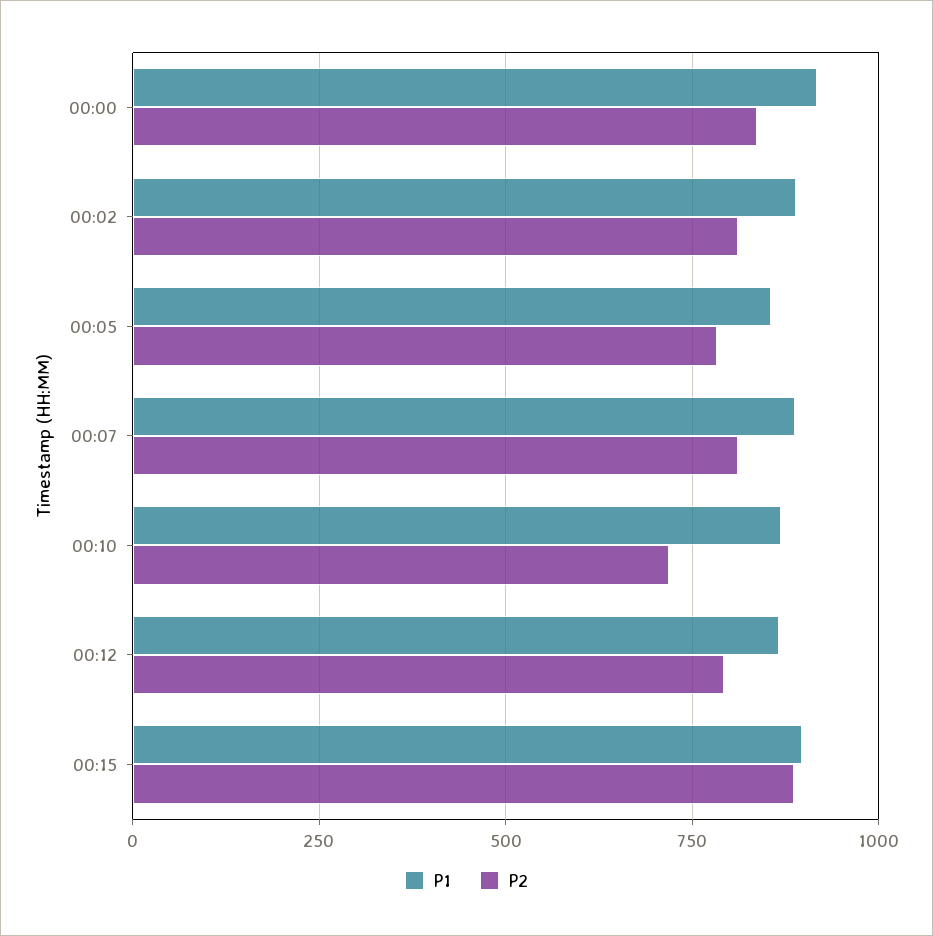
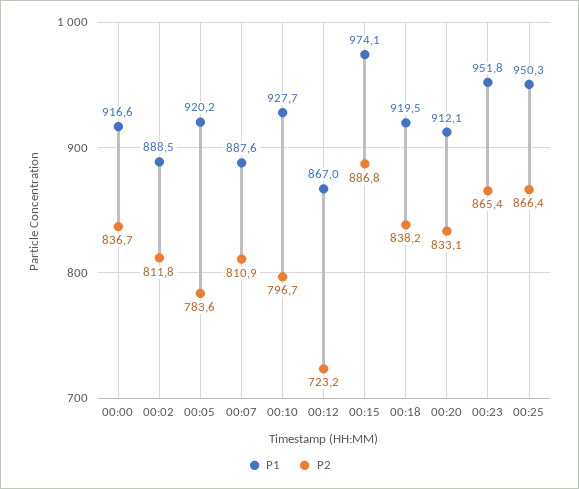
P1, 00:05: 850 -> 920.2
P1, 00:10: 875 -> 927.7
P2, 00:10: 725 -> 796.7
P2, 00:12: 800 -> 723.2
P1, 00:15: 900 -> 974.1
P1, 00:18: none -> 919.5
P2, 00:18: none -> 838.2
P1, 00:20: none -> 912.1
P2, 00:20: none -> 833.1
P1, 00:23: none -> 951.8
P2, 00:23: none -> 865.4
P1, 00:25: none -> 950.3
P2, 00:25: none -> 866.4

